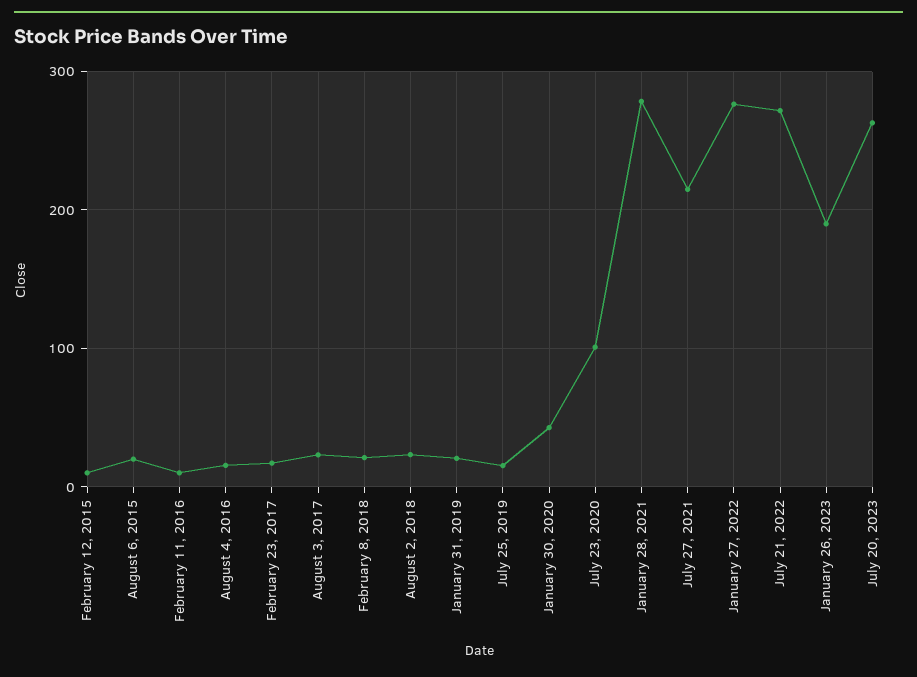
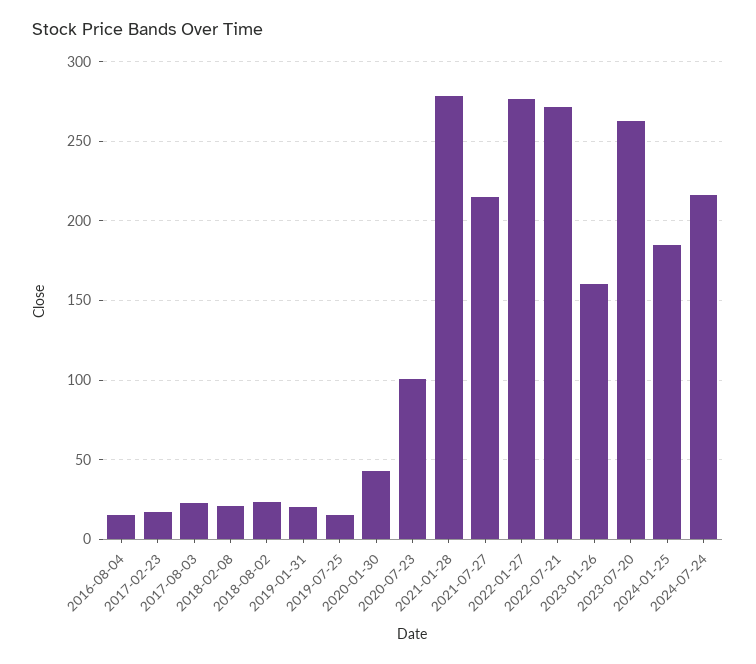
February 12, 2015: 10 -> none
August 6, 2015: 20 -> none
February 11, 2016: 10 -> none
January 26, 2023: 190 -> 160
2024-01-25: none -> 185
2024-07-24: none -> 215

